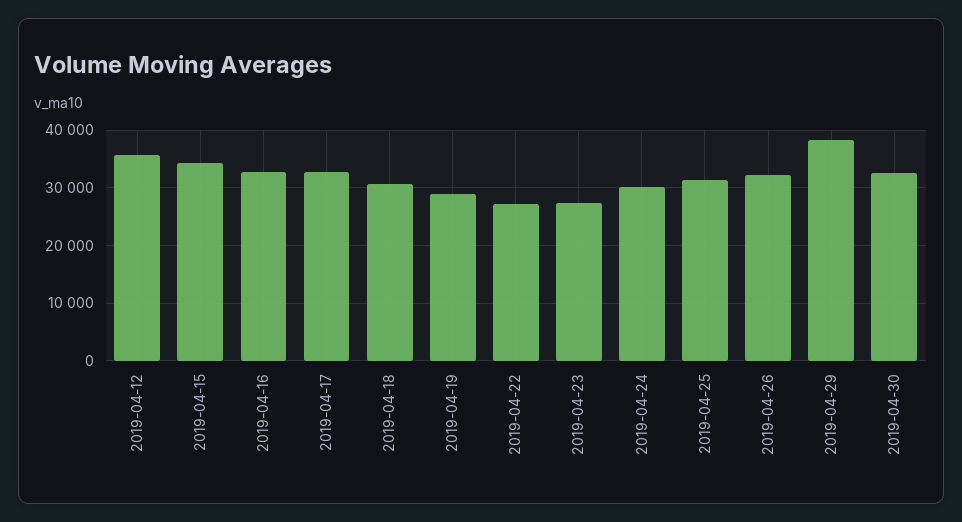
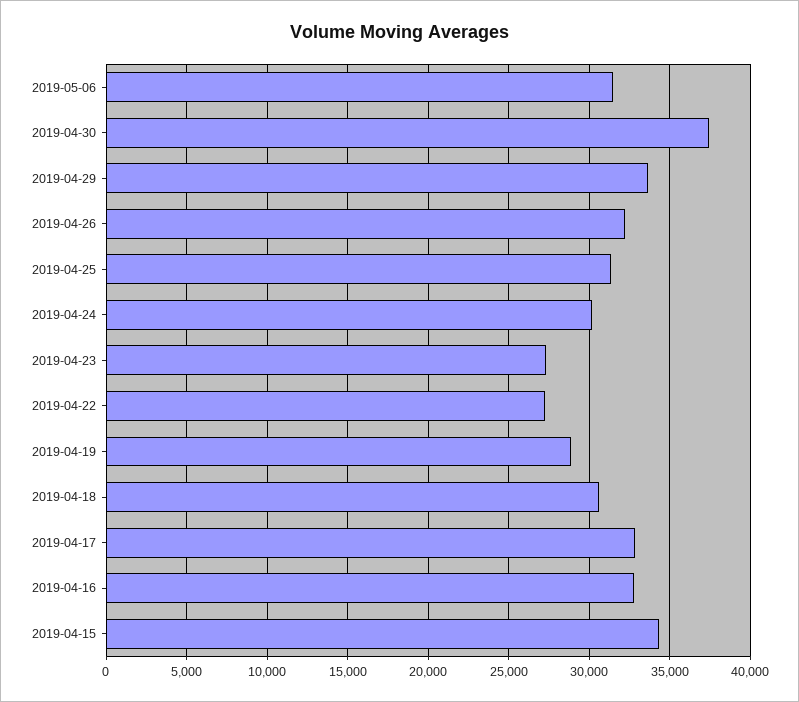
2019-04-12: 36000 -> none
2019-04-29: 38000 -> 33500
2019-04-30: 32000 -> 37500
2019-05-06: none -> 31500

